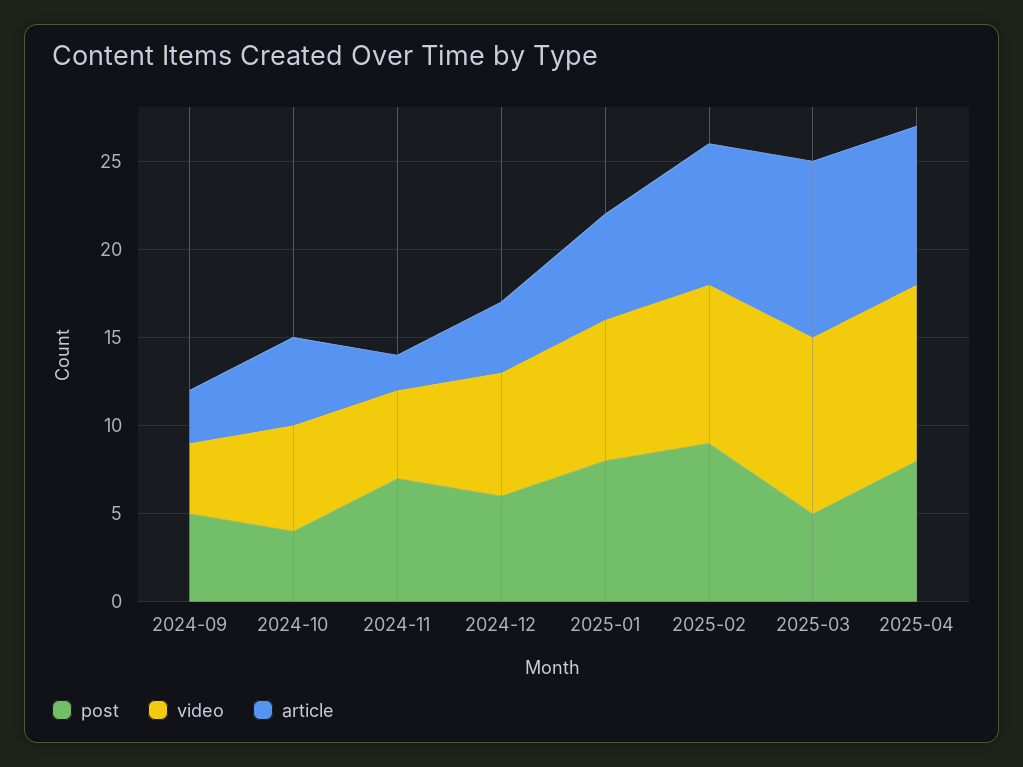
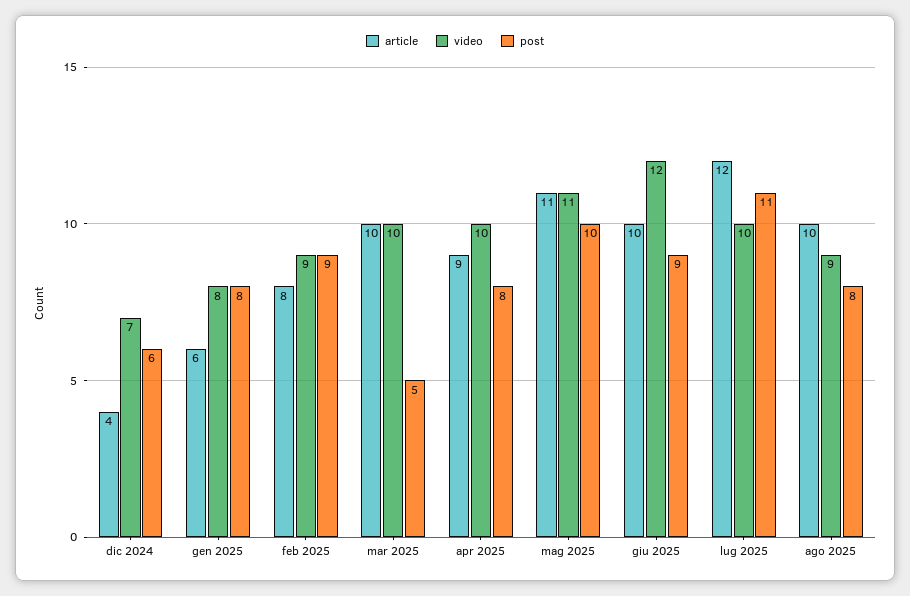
post, 2024-09: 5 -> none
video, 2024-09: 4 -> none
article, 2024-09: 3 -> none
post, 2024-10: 4 -> none
video, 2024-10: 6 -> none
article, 2024-10: 5 -> none
post, 2024-11: 7 -> none
video, 2024-11: 5 -> none
article, 2024-11: 2 -> none
article, mag 2025: none -> 11
video, mag 2025: none -> 11
post, mag 2025: none -> 10
article, giu 2025: none -> 10
video, giu 2025: none -> 12
post, giu 2025: none -> 9
article, lug 2025: none -> 12
video, lug 2025: none -> 10
post, lug 2025: none -> 11
article, ago 2025: none -> 10
video, ago 2025: none -> 9
post, ago 2025: none -> 8

